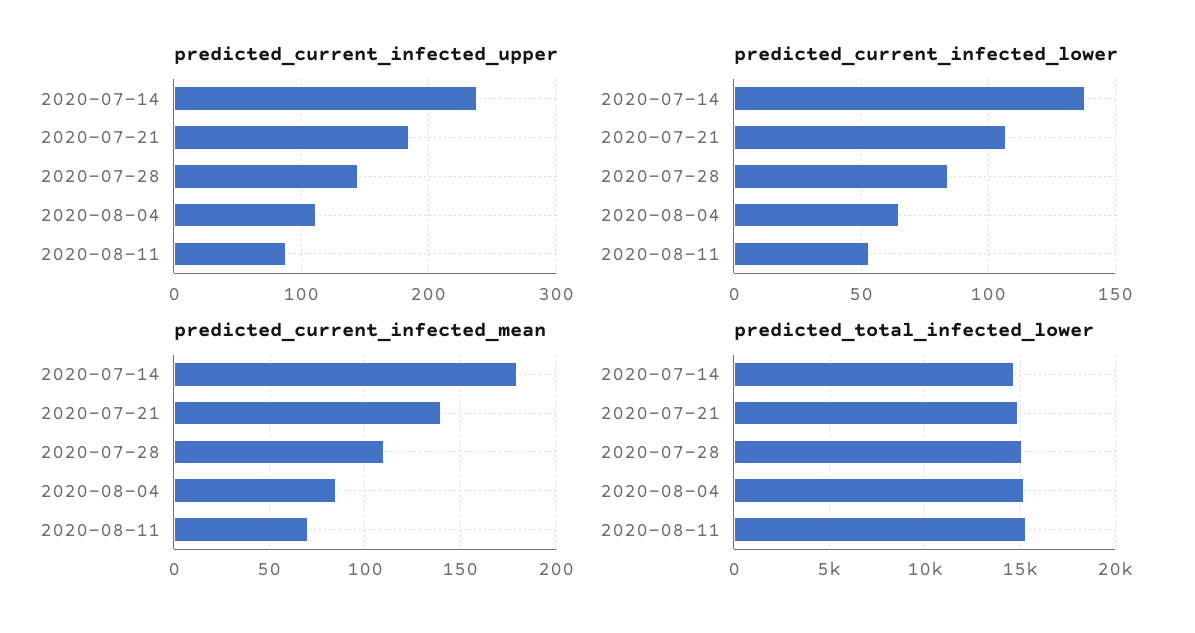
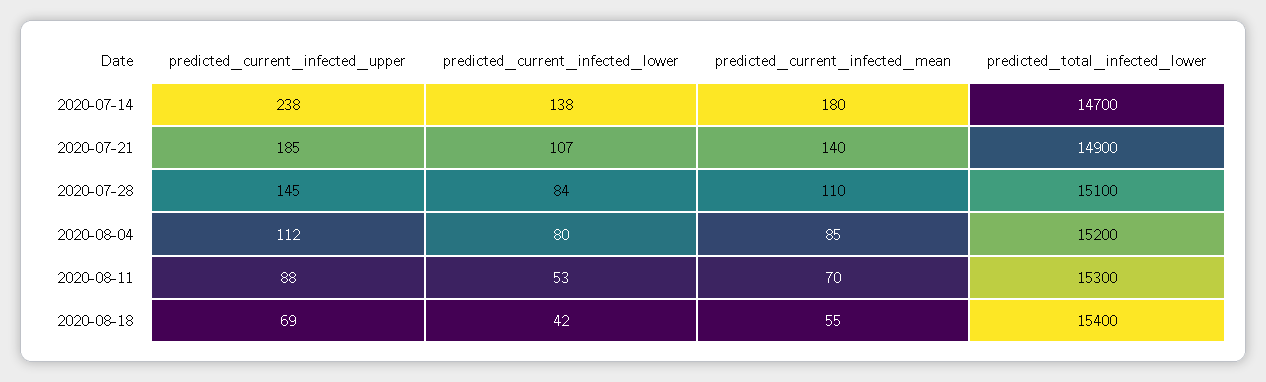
predicted_current_infected_lower, 2020-08-04: 65 -> 80
predicted_current_infected_upper, 2020-08-18: none -> 69
predicted_current_infected_lower, 2020-08-18: none -> 42
predicted_current_infected_mean, 2020-08-18: none -> 55
predicted_total_infected_lower, 2020-08-18: none -> 15400

